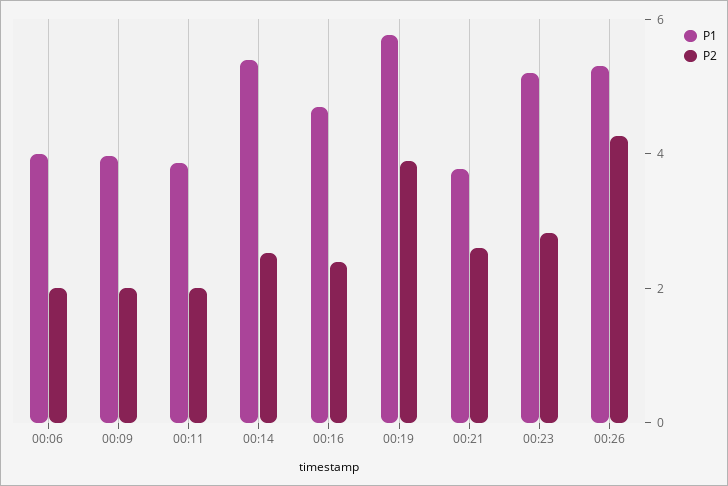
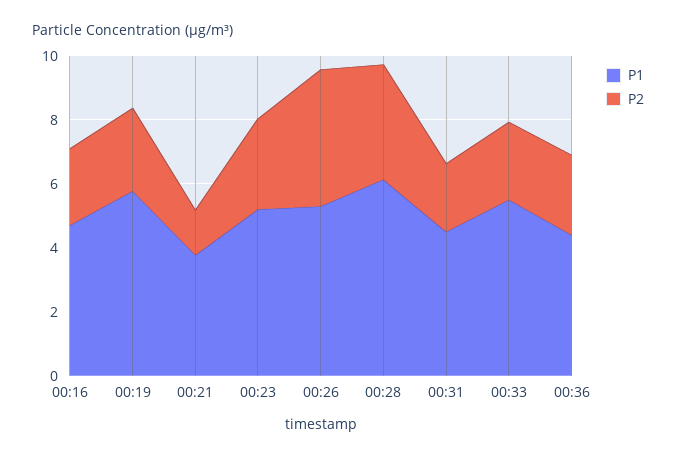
P1, 00:06: 4 -> none
P2, 00:06: 2 -> none
P1, 00:09: 4 -> none
P2, 00:09: 2 -> none
P1, 00:11: 4 -> none
P2, 00:11: 2 -> none
P1, 00:14: 5.5 -> none
P2, 00:14: 2.5 -> none
P2, 00:19: 4 -> 2.5
P2, 00:21: 2.5 -> 1.5
P1, 00:28: none -> 6
P2, 00:28: none -> 3.5
P1, 00:31: none -> 4.5
P2, 00:31: none -> 2
P1, 00:33: none -> 5.5
P2, 00:33: none -> 2.5
P1, 00:36: none -> 4.5
P2, 00:36: none -> 2.5

